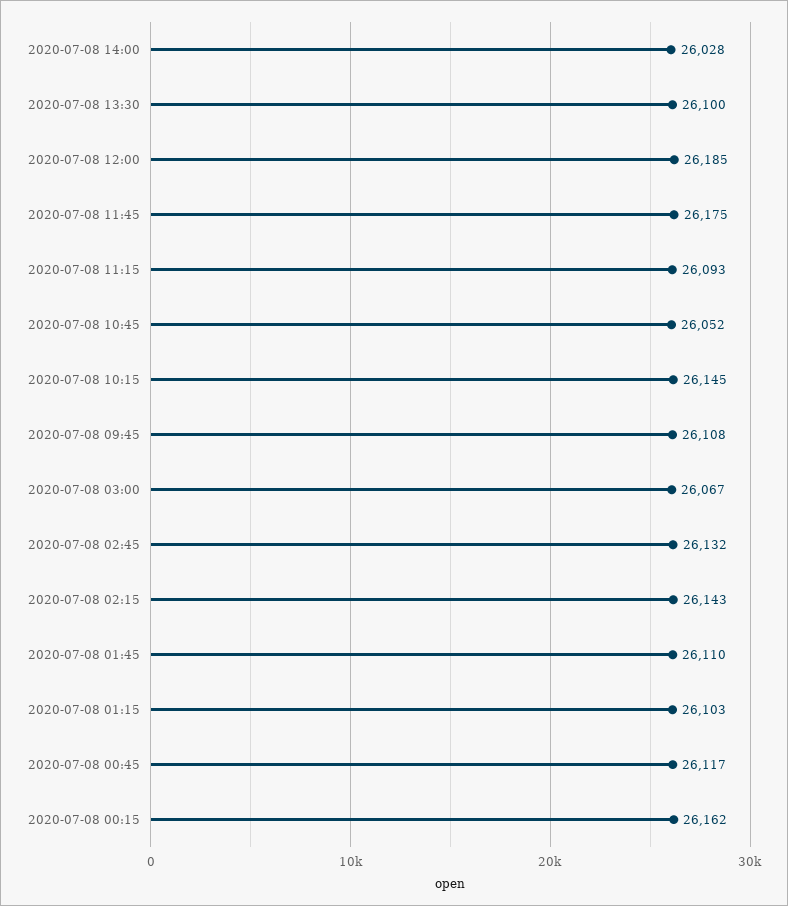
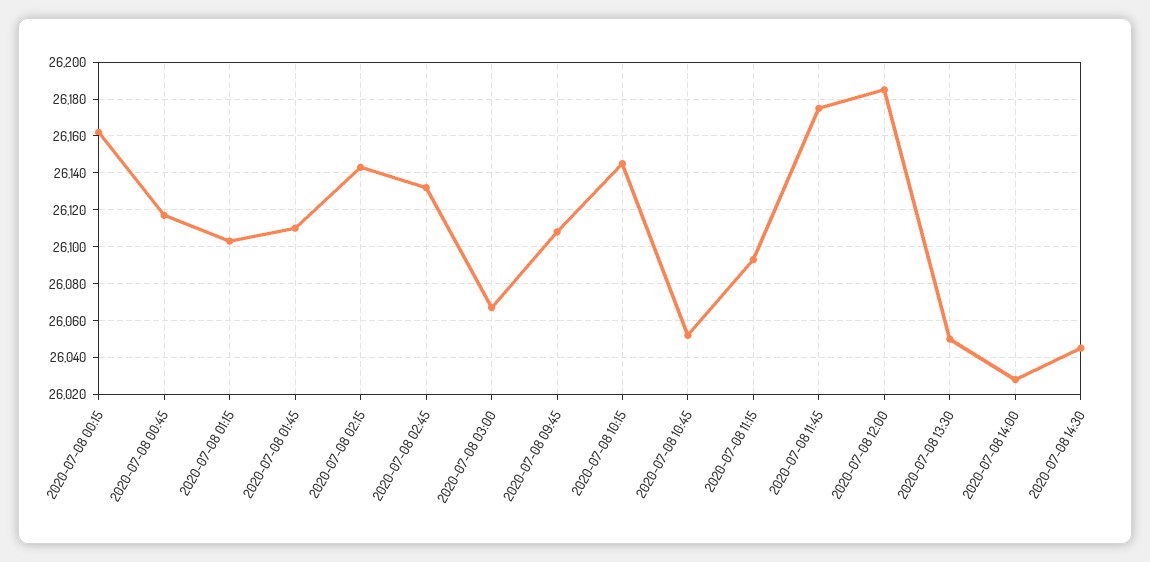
2020-07-08 13:30: 26100 -> 26050
2020-07-08 14:30: none -> 26045

